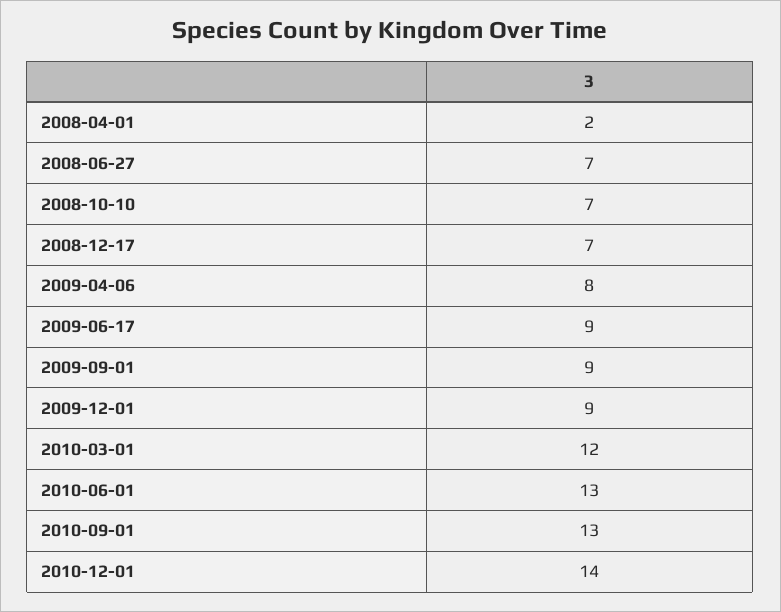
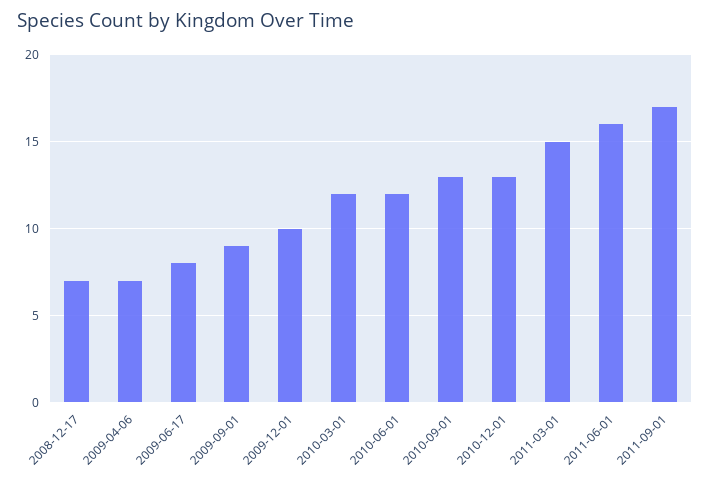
2008-04-01: 2 -> none
2008-06-27: 7 -> none
2008-10-10: 7 -> none
2009-04-06: 8 -> 7
2009-06-17: 9 -> 8
2009-12-01: 9 -> 10
2010-06-01: 13 -> 12
2010-12-01: 14 -> 13
2011-03-01: none -> 15
2011-06-01: none -> 16
2011-09-01: none -> 17

